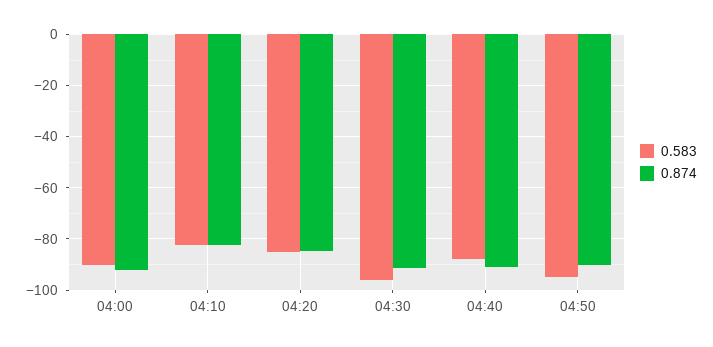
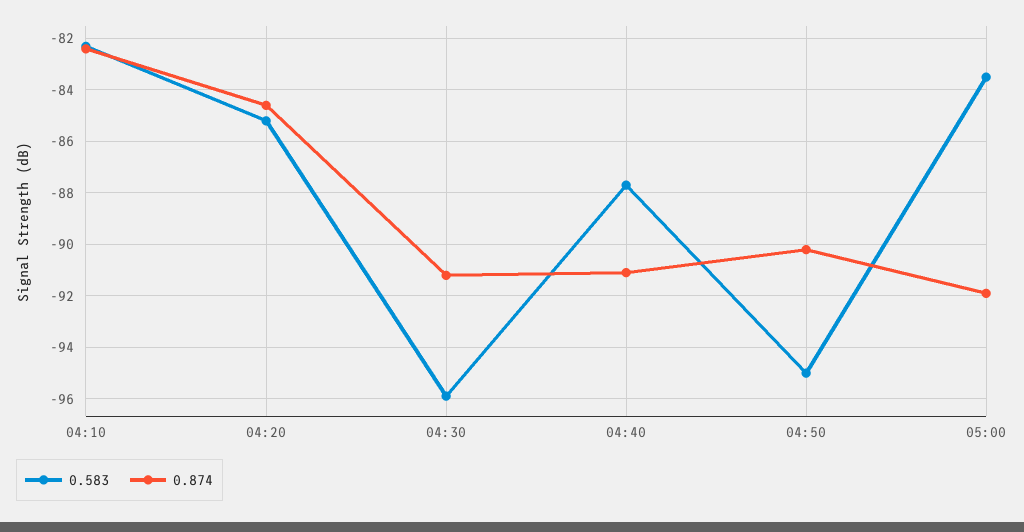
0.583, 04:00: -90 -> none
0.874, 04:00: -92.5 -> none
0.583, 05:00: none -> -83.5
0.874, 05:00: none -> -92

